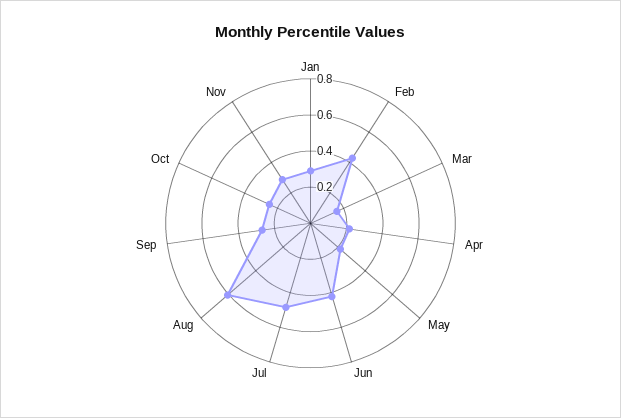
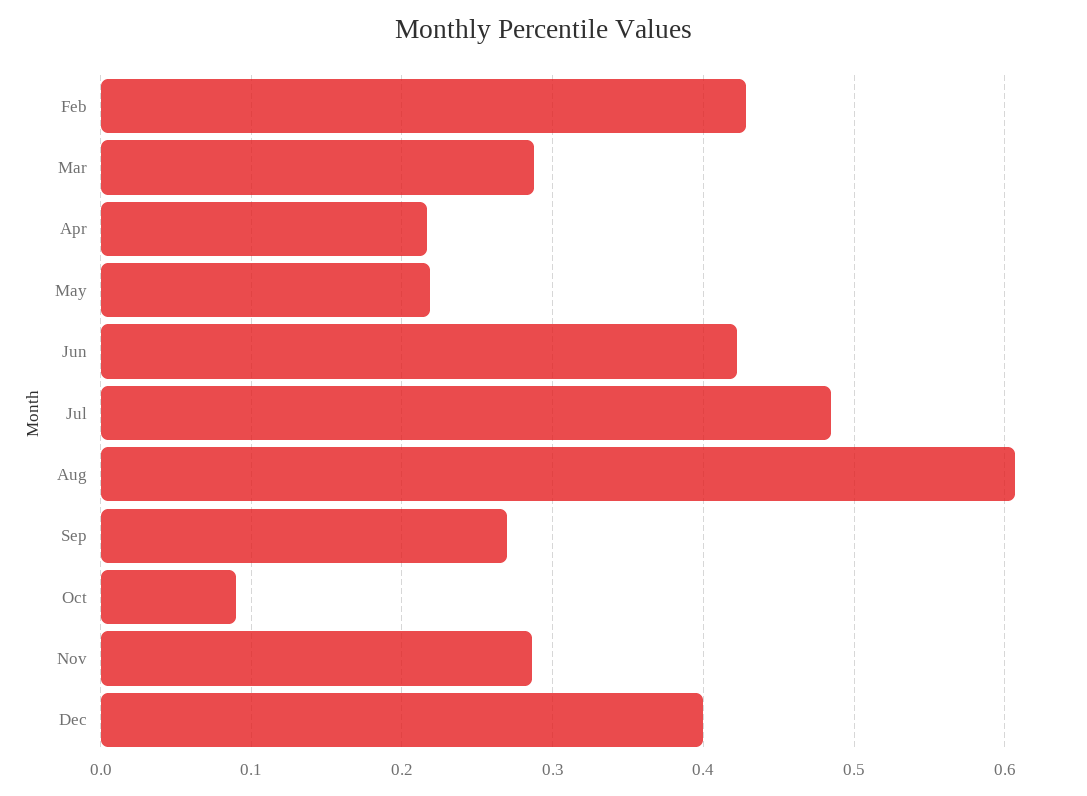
Jan: 0.3 -> none
Mar: 0.15 -> 0.29
Oct: 0.25 -> 0.09
Dec: none -> 0.4

